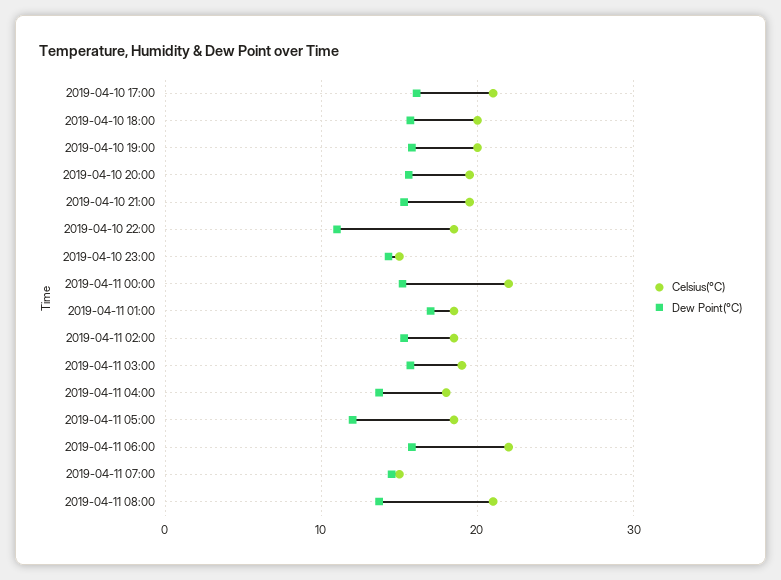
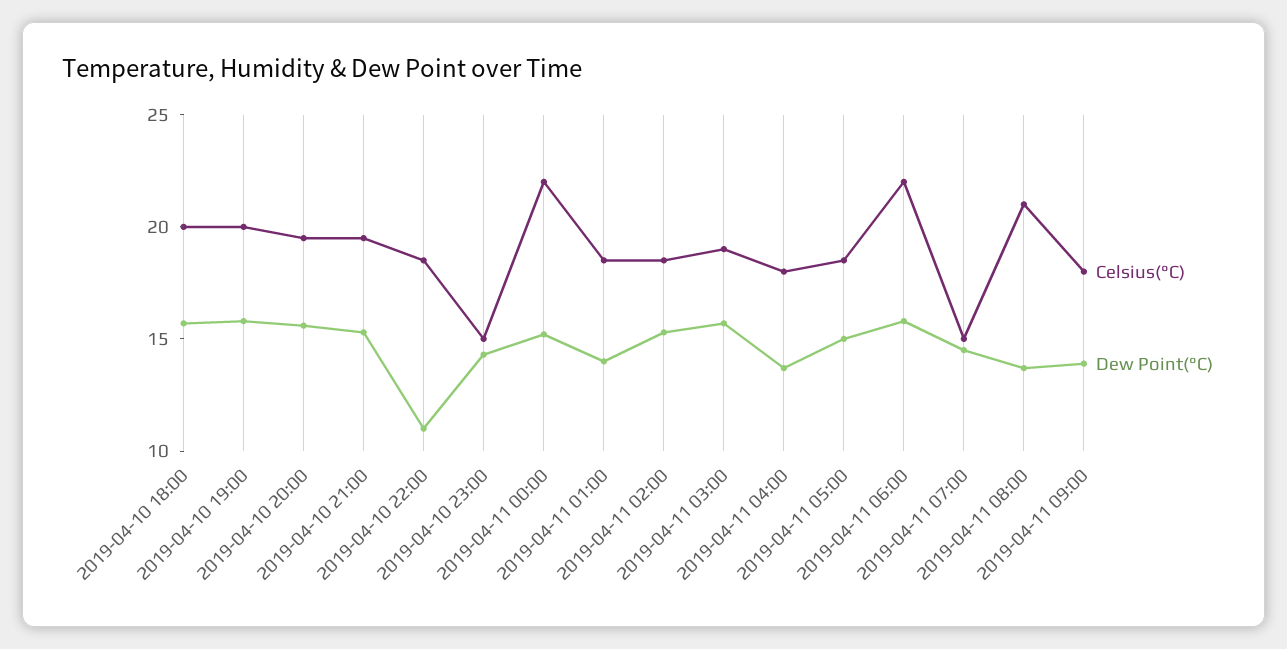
Celsius(°C), 2019-04-10 17:00: 21 -> none
Dew Point(°C), 2019-04-10 17:00: 16 -> none
Dew Point(°C), 2019-04-11 01:00: 17 -> 14
Dew Point(°C), 2019-04-11 05:00: 12 -> 15
Celsius(°C), 2019-04-11 09:00: none -> 18
Dew Point(°C), 2019-04-11 09:00: none -> 14

